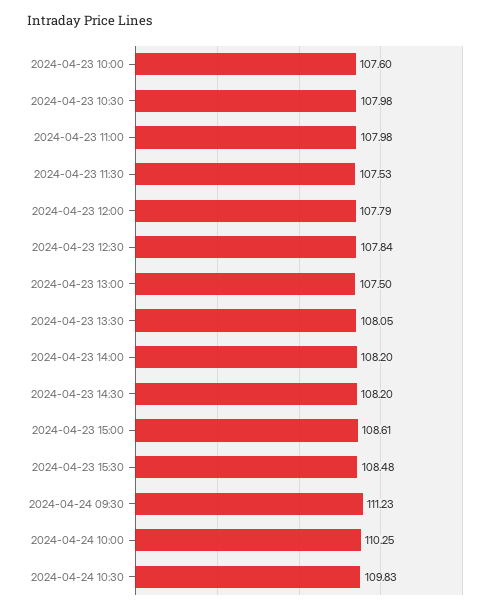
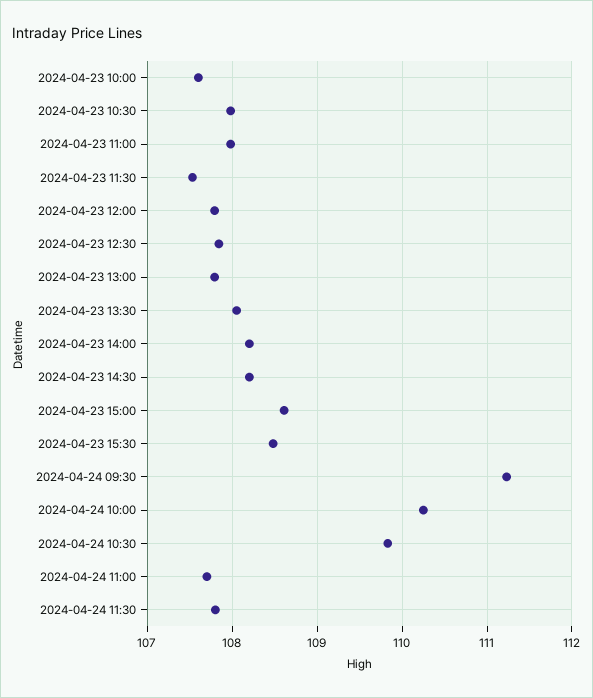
2024-04-23 13:00: 107.5 -> 107.8
2024-04-24 11:00: none -> 107.7
2024-04-24 11:30: none -> 107.8

